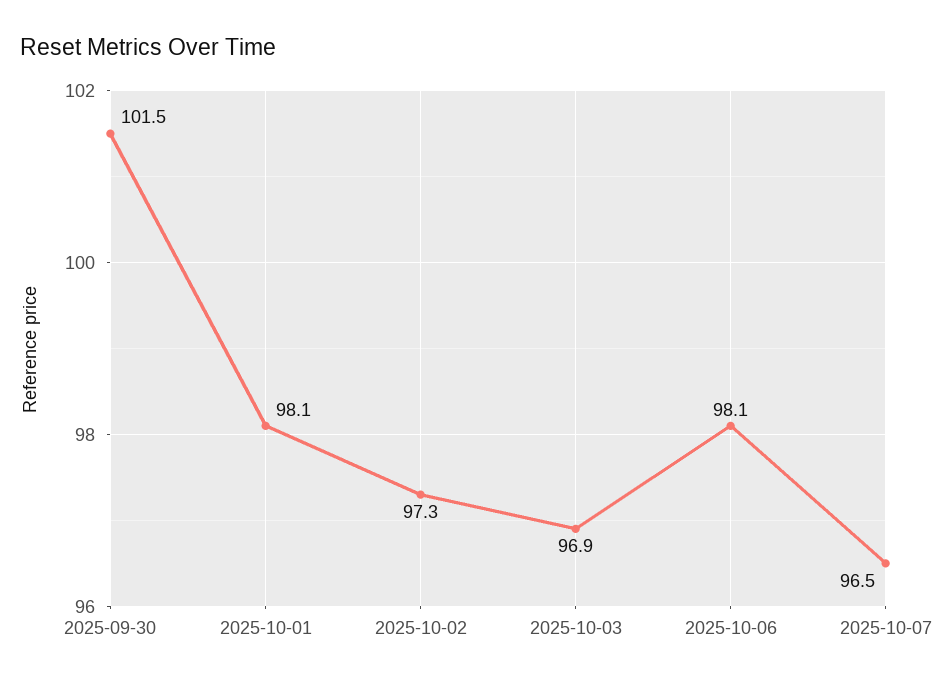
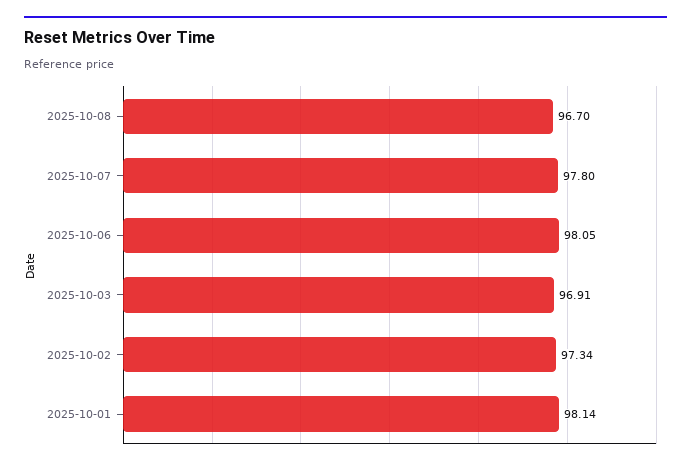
2025-09-30: 101.5 -> none
2025-10-07: 96.5 -> 97.8
2025-10-08: none -> 96.7

